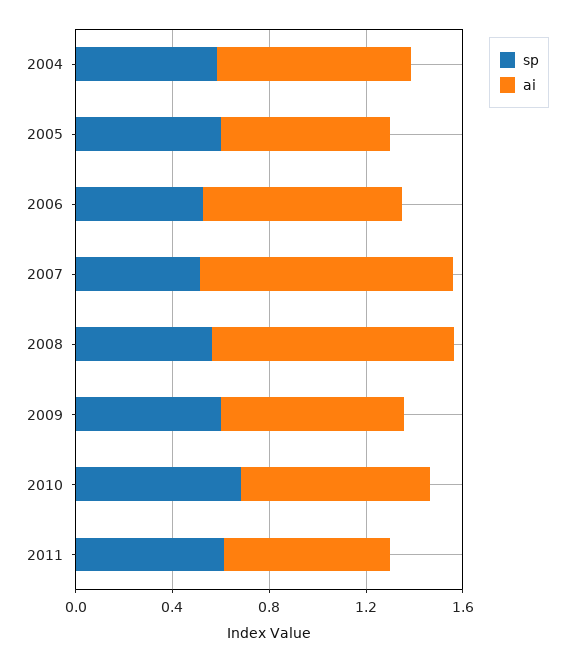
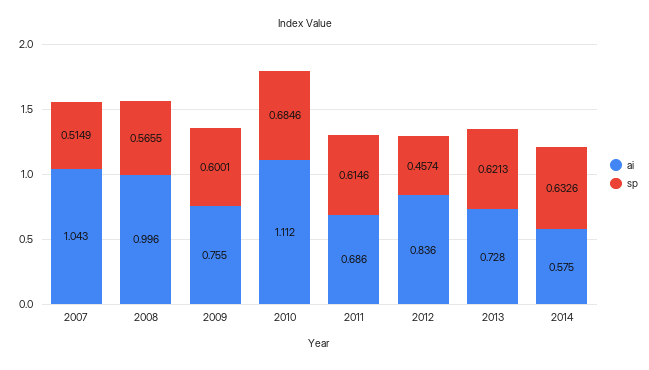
sp, 2004: 0.6 -> none
ai, 2004: 0.8 -> none
sp, 2005: 0.6 -> none
ai, 2005: 0.7 -> none
sp, 2006: 0.5 -> none
ai, 2006: 0.8 -> none
ai, 2010: 0.8 -> 1.112
ai, 2012: none -> 0.836
sp, 2012: none -> 0.4574
ai, 2013: none -> 0.728
sp, 2013: none -> 0.6213
ai, 2014: none -> 0.575
sp, 2014: none -> 0.6326

